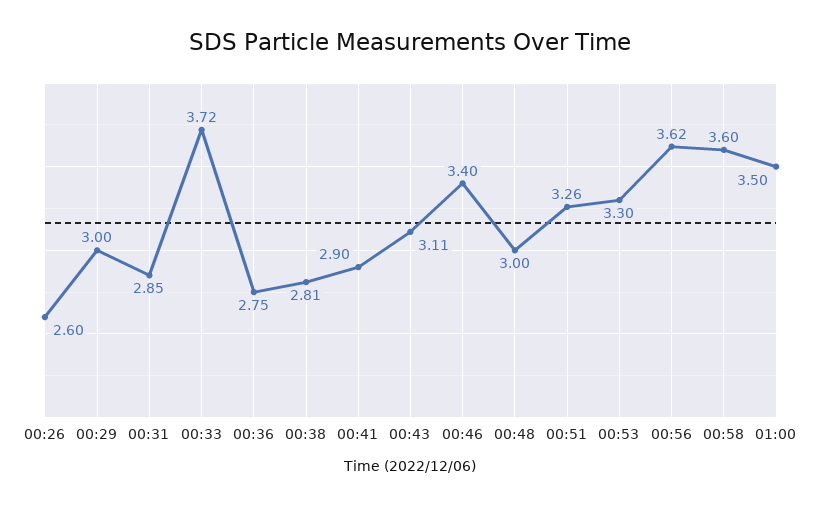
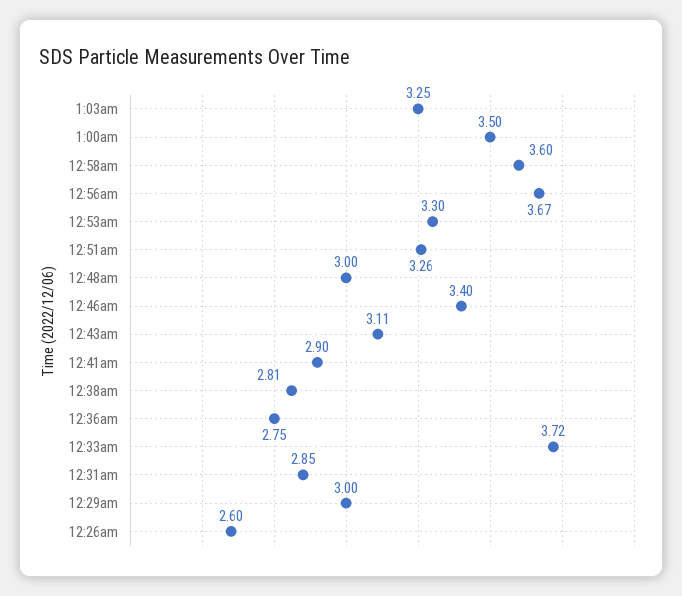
00:56: 3.62 -> 3.67
1:03am: none -> 3.25

